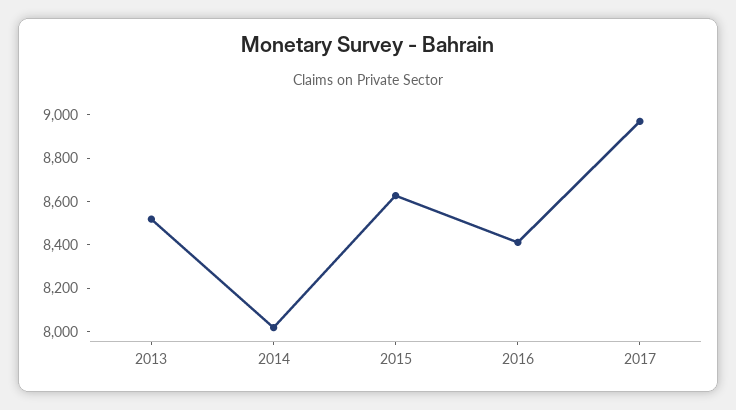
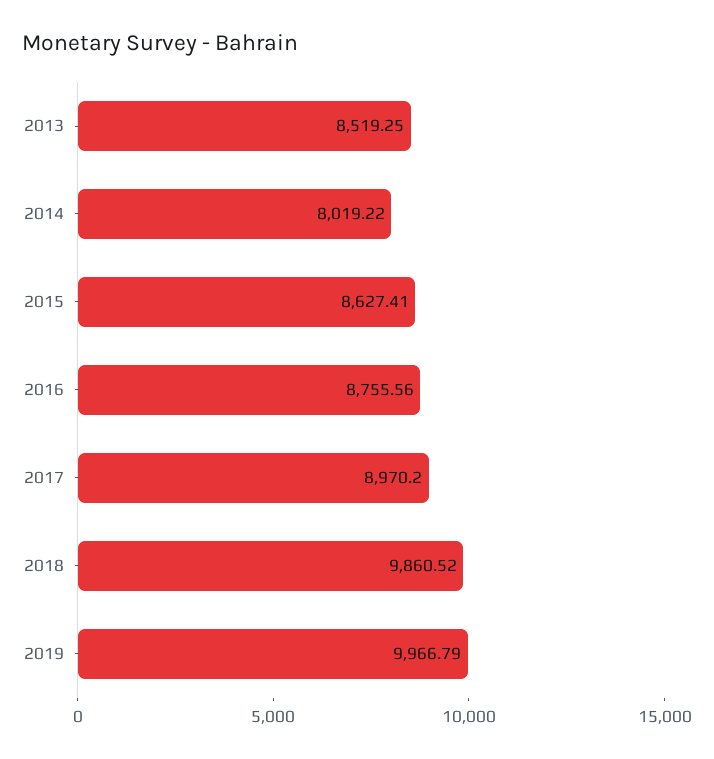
2016: 8400 -> 8755.56
2018: none -> 9860.52
2019: none -> 9966.79

